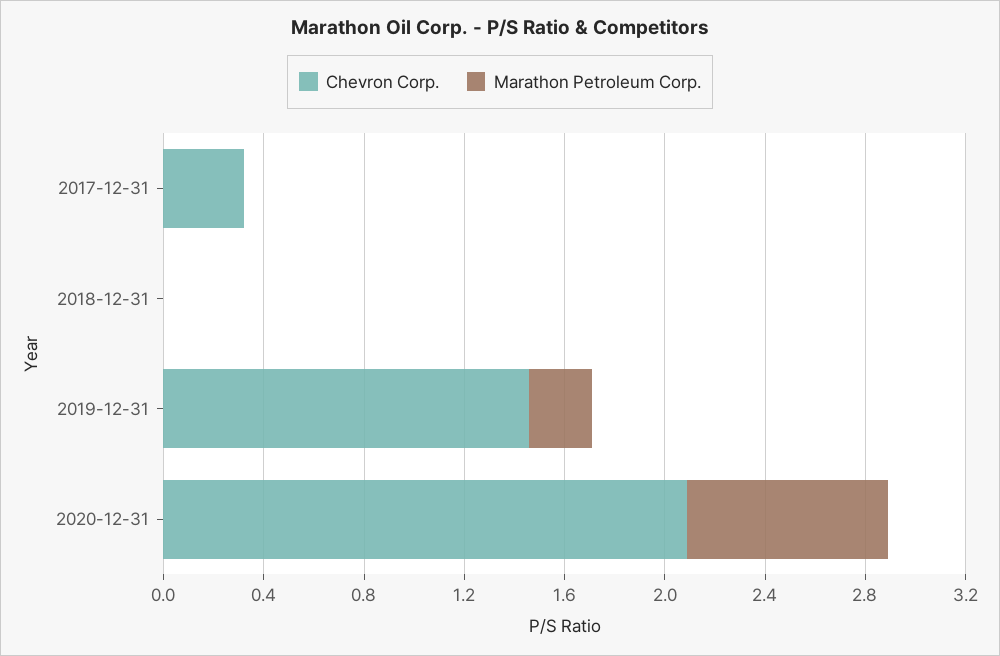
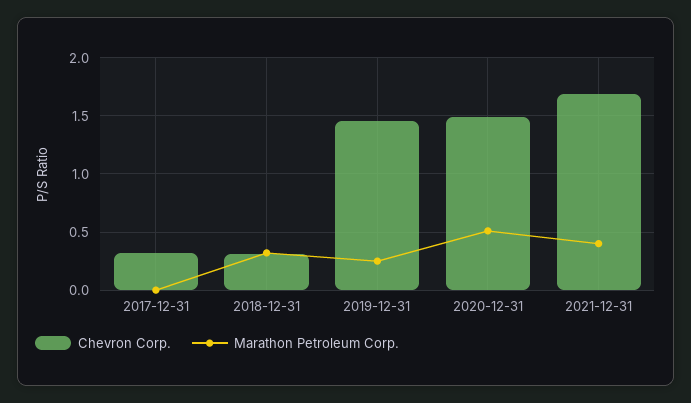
Chevron Corp., 2018-12-31: 0 -> 0.3
Marathon Petroleum Corp., 2018-12-31: 0 -> 0.3
Chevron Corp., 2020-12-31: 2.1 -> 1.5
Marathon Petroleum Corp., 2020-12-31: 0.8 -> 0.5
Chevron Corp., 2021-12-31: none -> 1.7
Marathon Petroleum Corp., 2021-12-31: none -> 0.4

